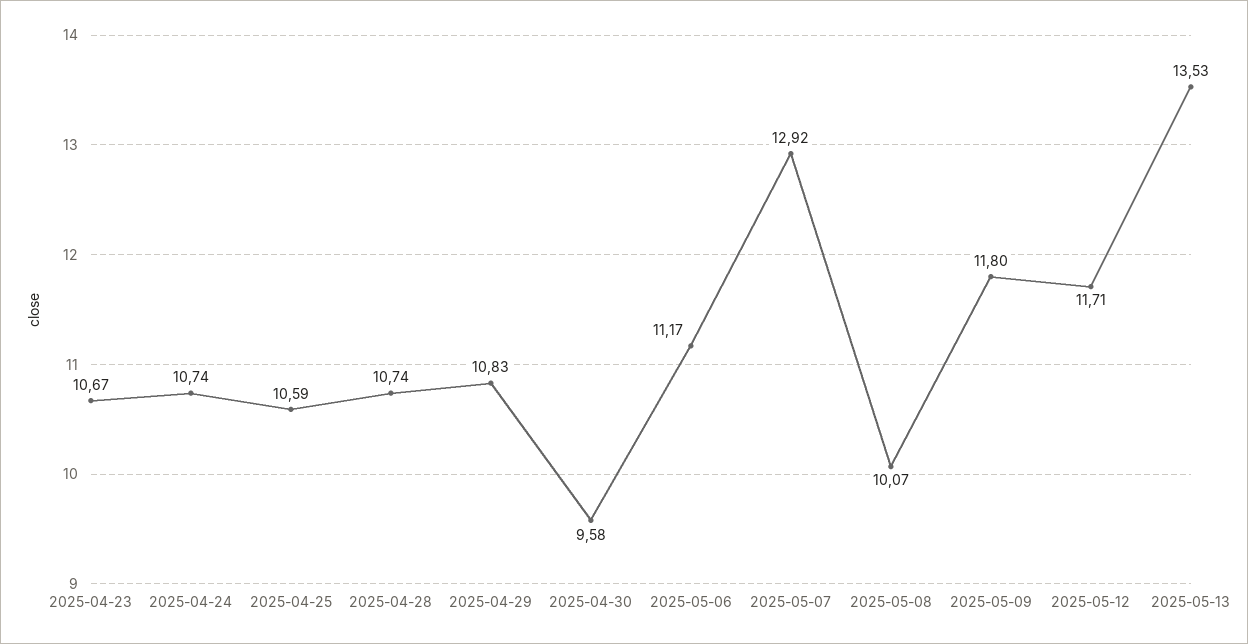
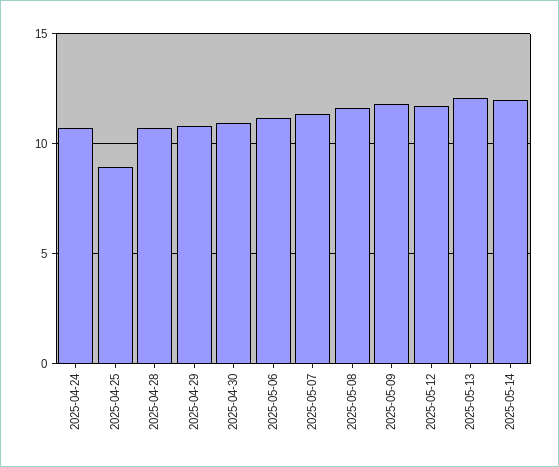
2025-04-23: 10.67 -> none
2025-04-25: 10.59 -> 9
2025-04-30: 9.58 -> 11
2025-05-07: 12.92 -> 11.5
2025-05-08: 10.07 -> 11.5
2025-05-13: 13.53 -> 12
2025-05-14: none -> 12

